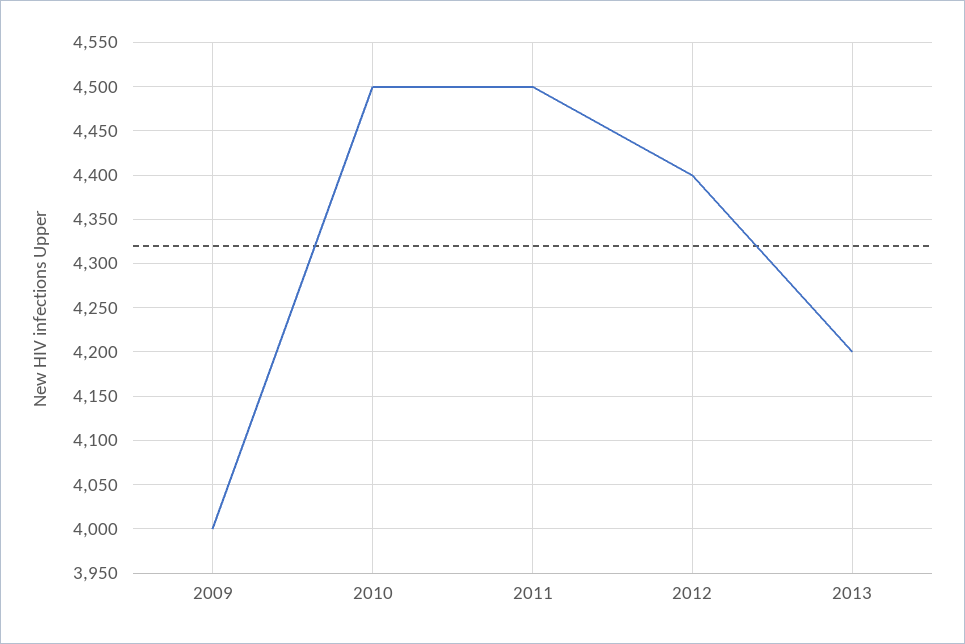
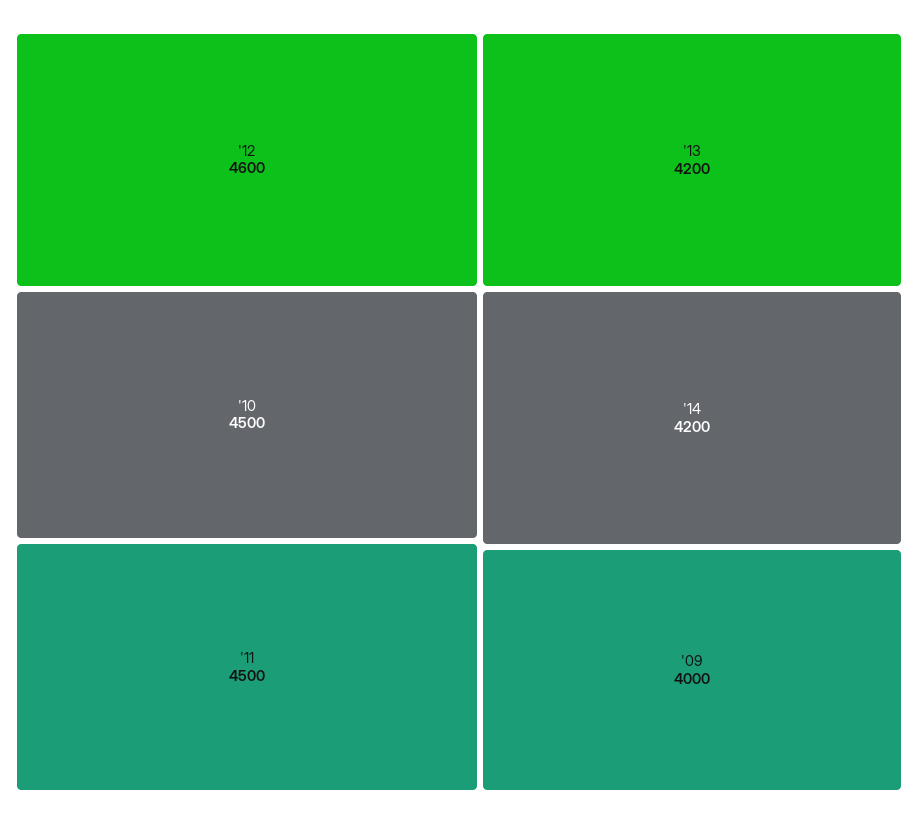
2012: 4400 -> 4600
'14: none -> 4200

